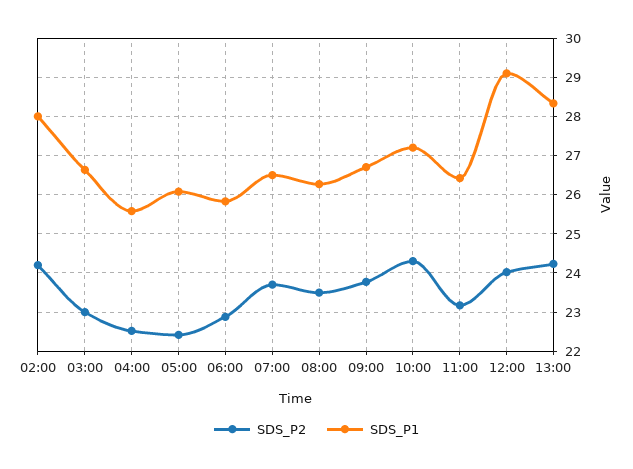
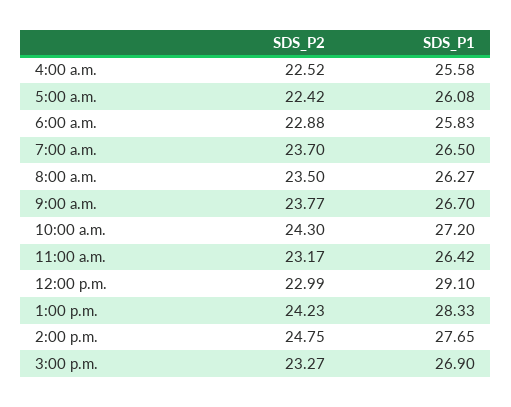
SDS_P2, 02:00: 24.2 -> none
SDS_P1, 02:00: 28 -> none
SDS_P2, 03:00: 23 -> none
SDS_P1, 03:00: 26.6 -> none
SDS_P2, 12:00: 24 -> 22.99
SDS_P2, 2:00 p.m.: none -> 24.75
SDS_P1, 2:00 p.m.: none -> 27.65
SDS_P2, 3:00 p.m.: none -> 23.27
SDS_P1, 3:00 p.m.: none -> 26.9

